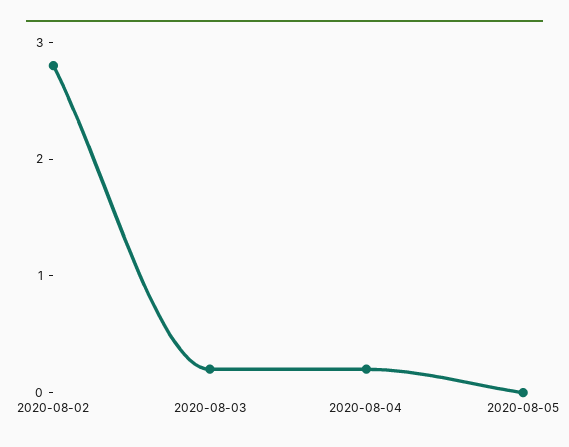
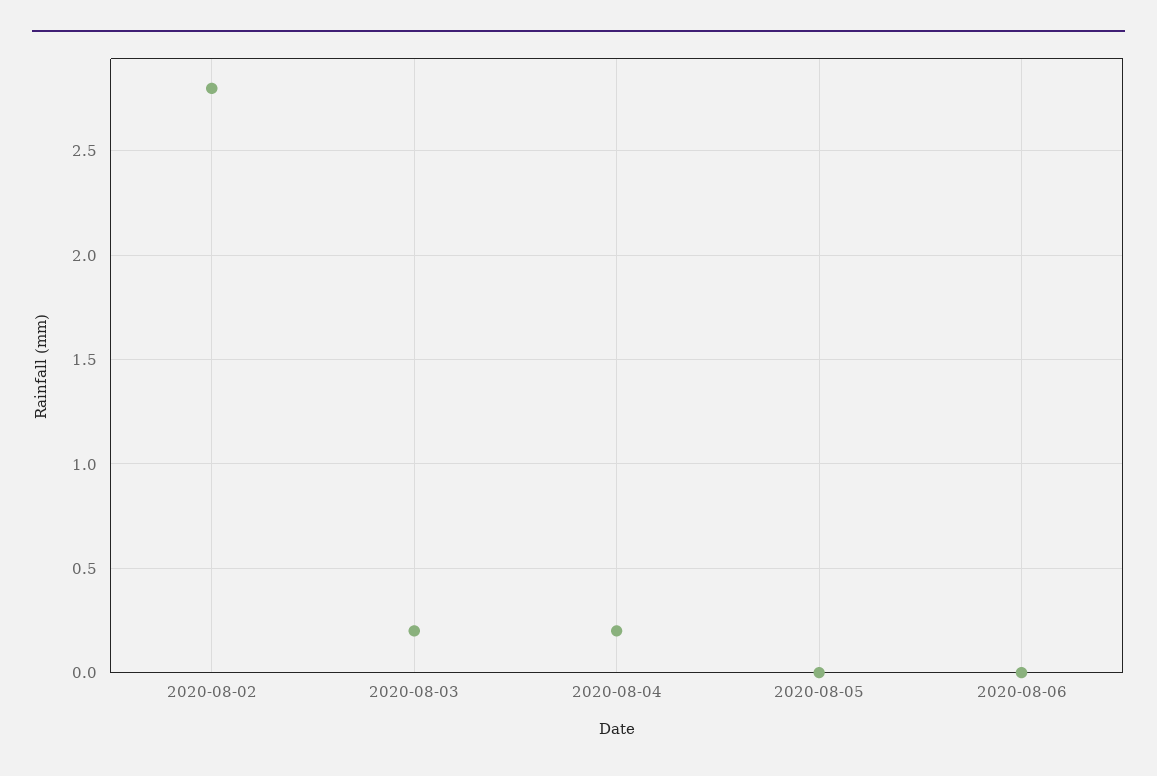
2020-08-06: none -> 0

